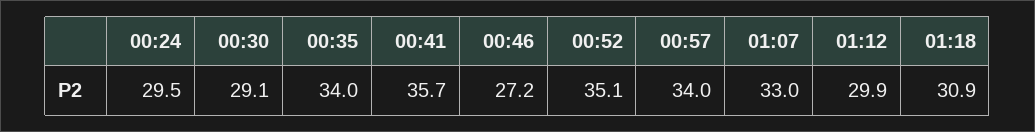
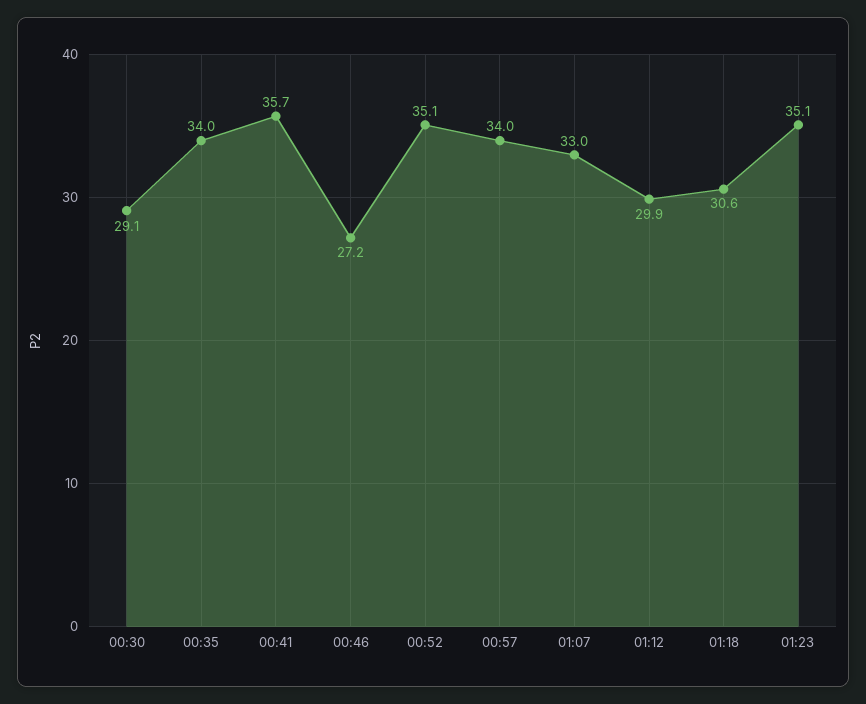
00:24: 29.5 -> none
01:18: 30.9 -> 30.6
01:23: none -> 35.1

